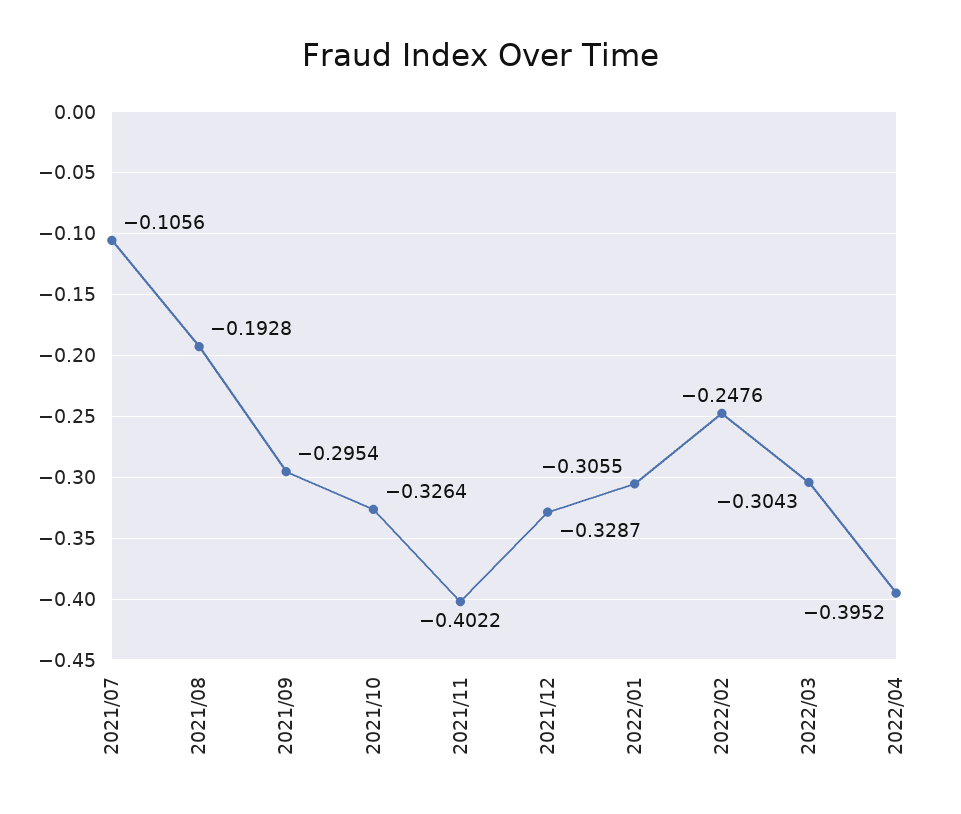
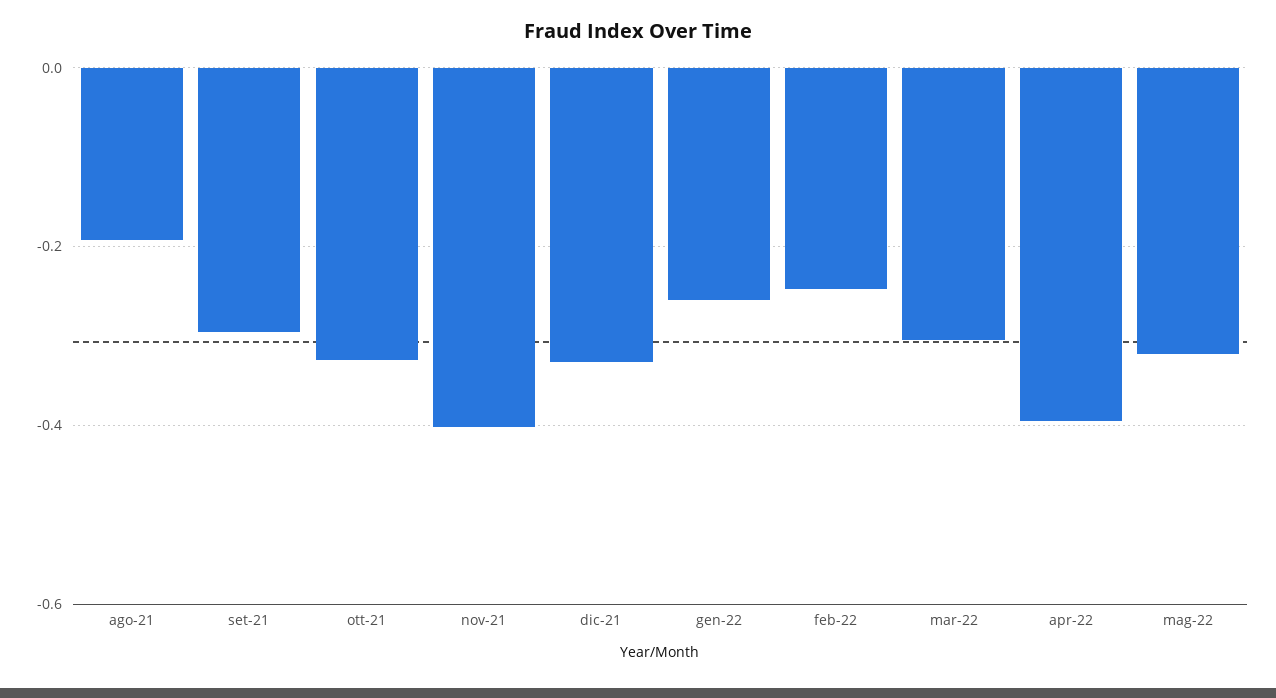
2021/07: -0.1056 -> none
2022/01: -0.3055 -> -0.26
mag-22: none -> -0.32

